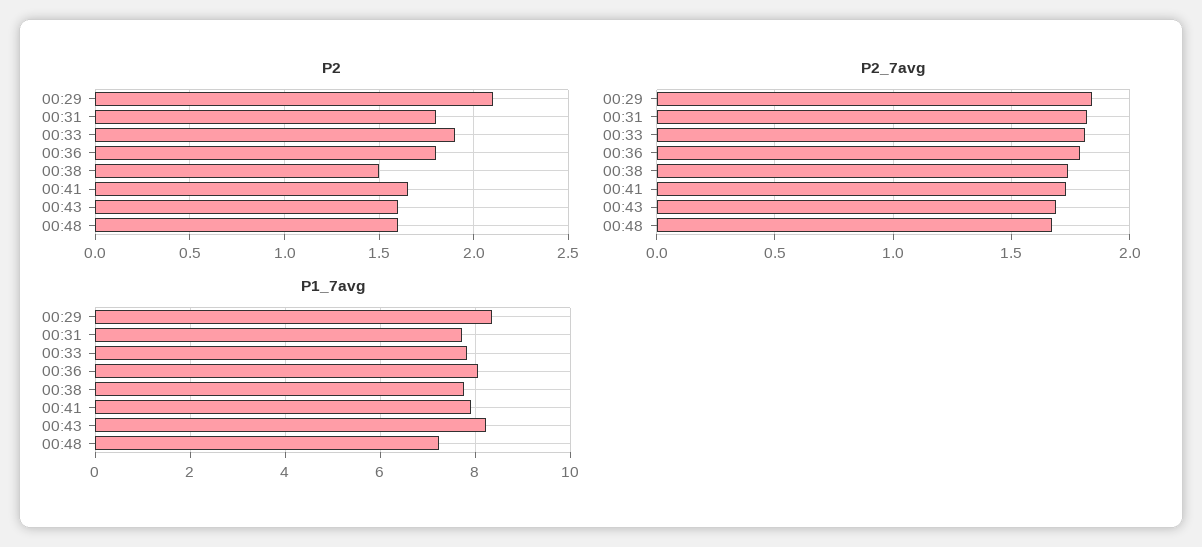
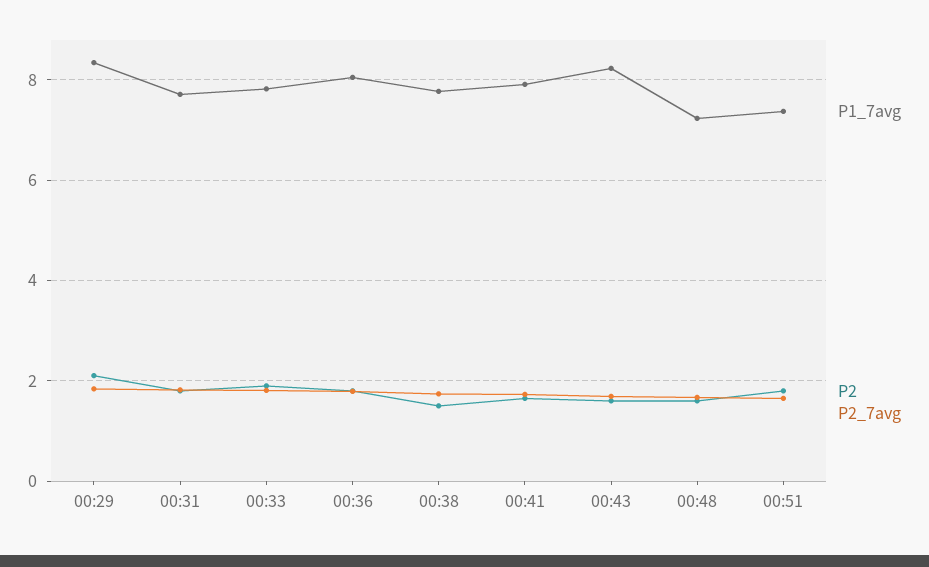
P1_7avg, 00:51: none -> 7.4
P2, 00:51: none -> 1.8
P2_7avg, 00:51: none -> 1.6

